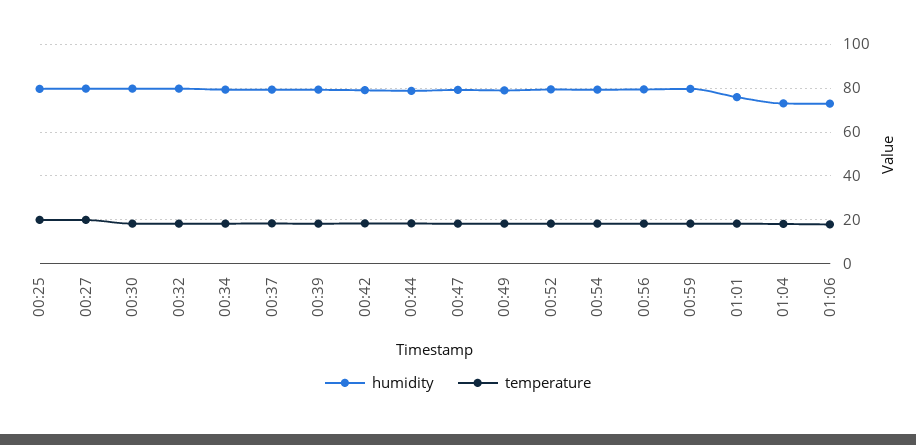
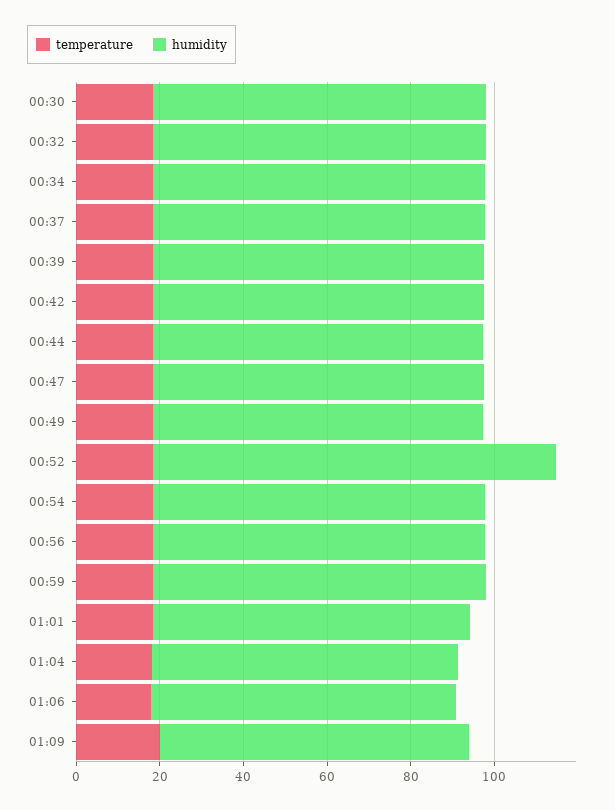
humidity, 00:25: 80 -> none
temperature, 00:25: 20 -> none
humidity, 00:27: 80 -> none
temperature, 00:27: 20 -> none
humidity, 00:52: 80 -> 95
temperature, 01:09: none -> 20
humidity, 01:09: none -> 75

